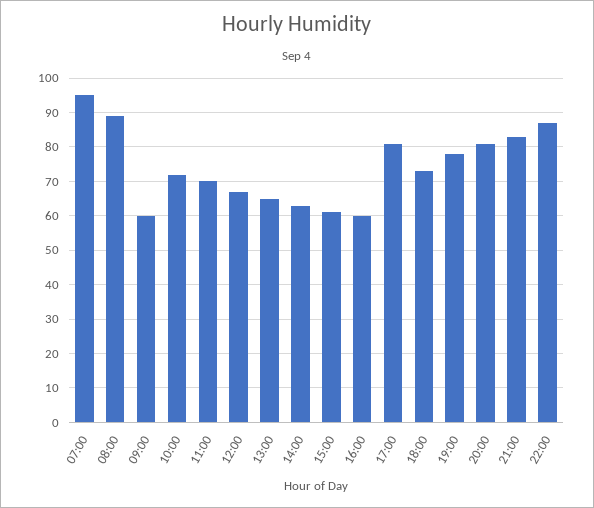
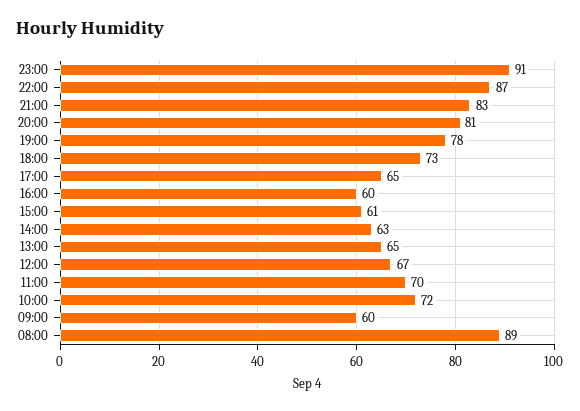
07:00: 95 -> none
17:00: 80 -> 65
23:00: none -> 91

